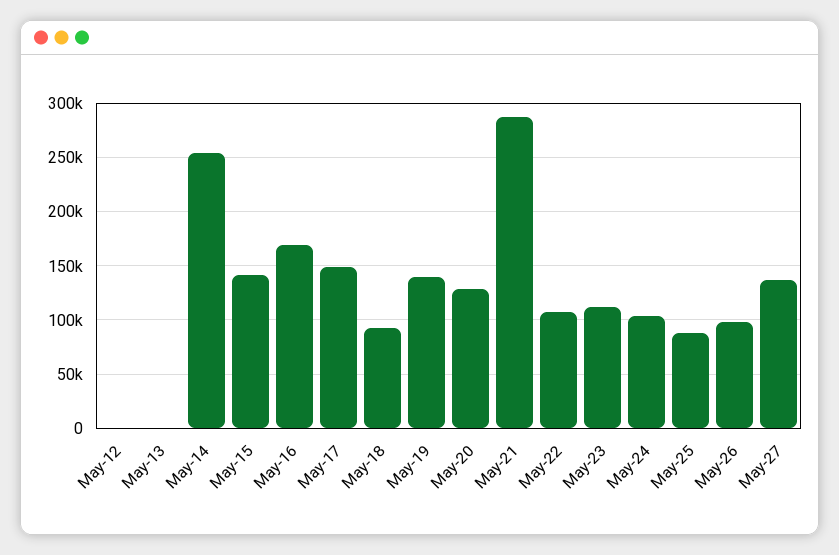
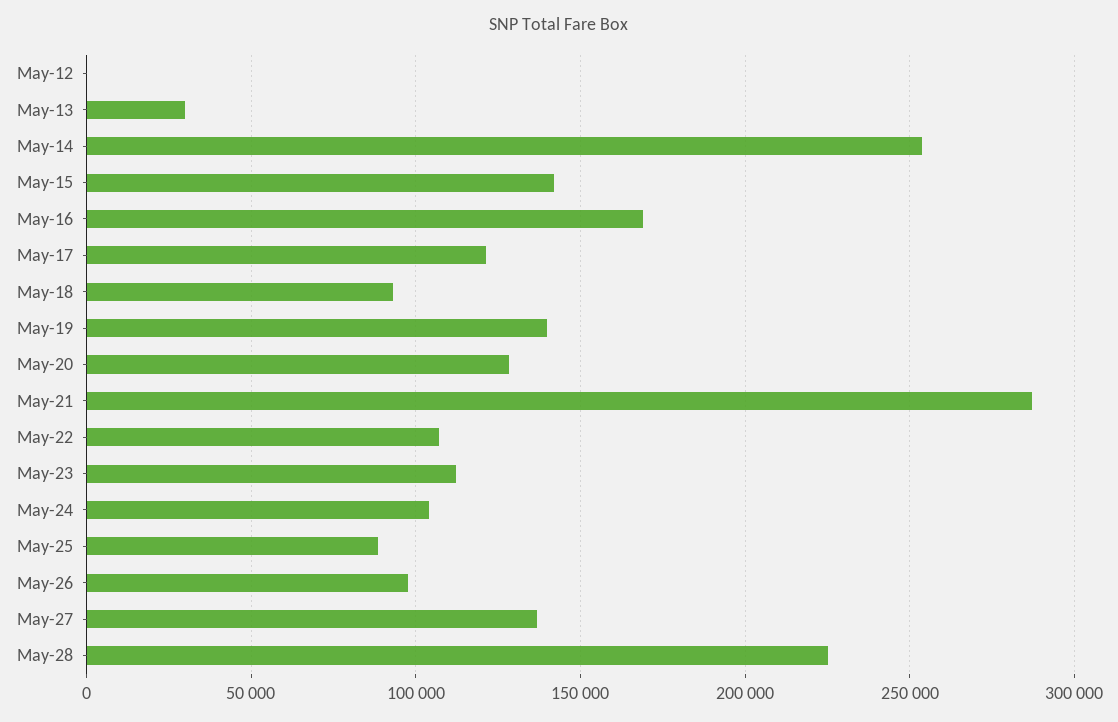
May-13: 0 -> 30000
May-17: 150000 -> 120000
May-28: none -> 225000

